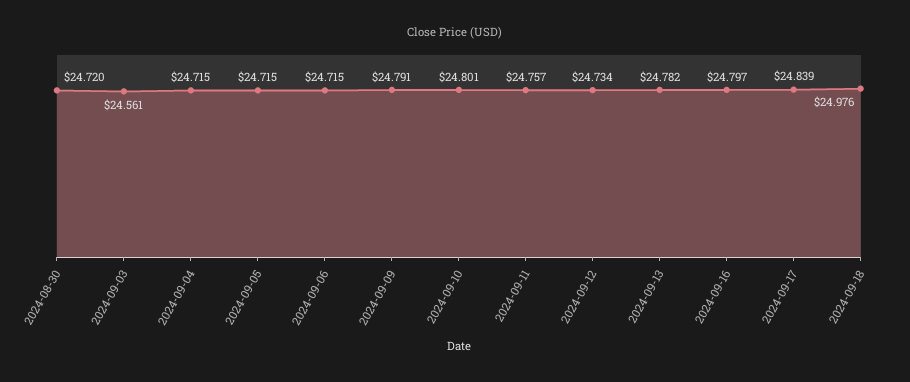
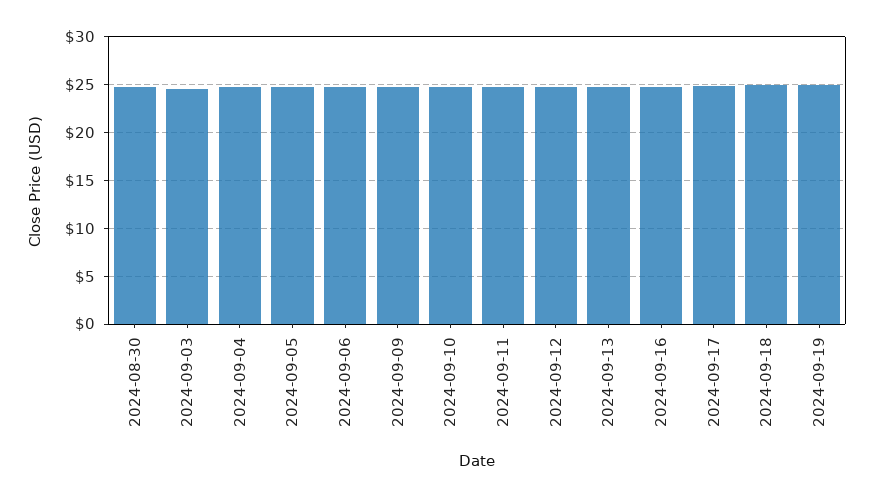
2024-09-19: none -> 25

